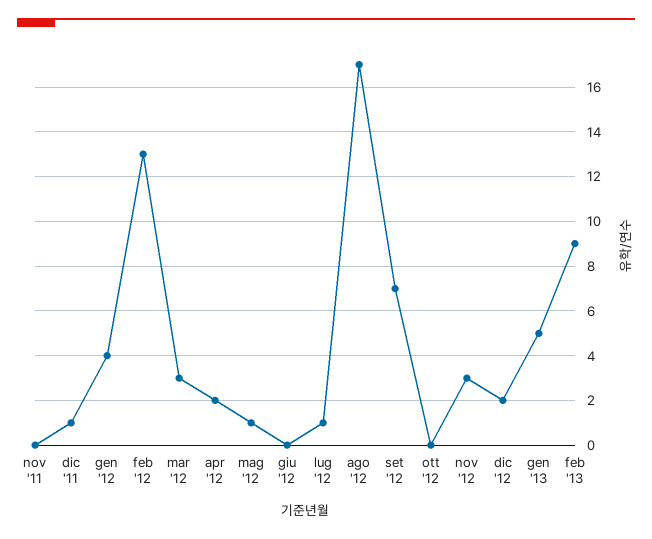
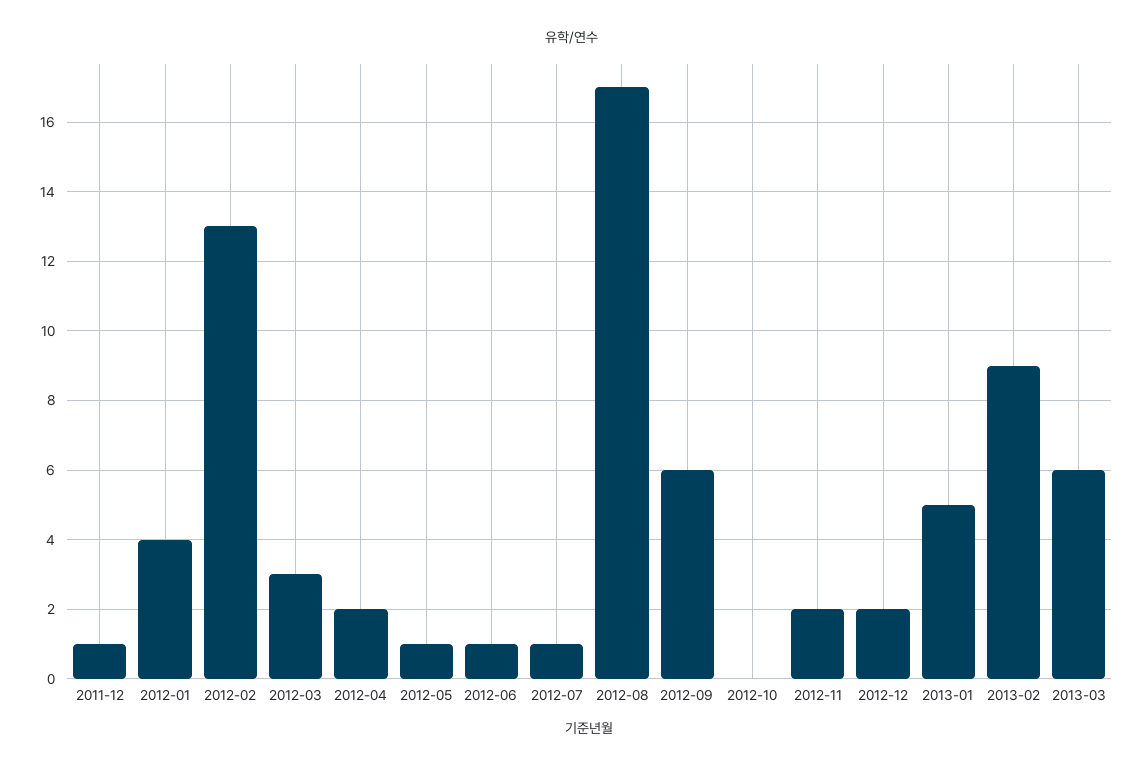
nov '11: 0 -> none
giu '12: 0 -> 1
set '12: 7 -> 6
nov '12: 3 -> 2
2013-03: none -> 6

